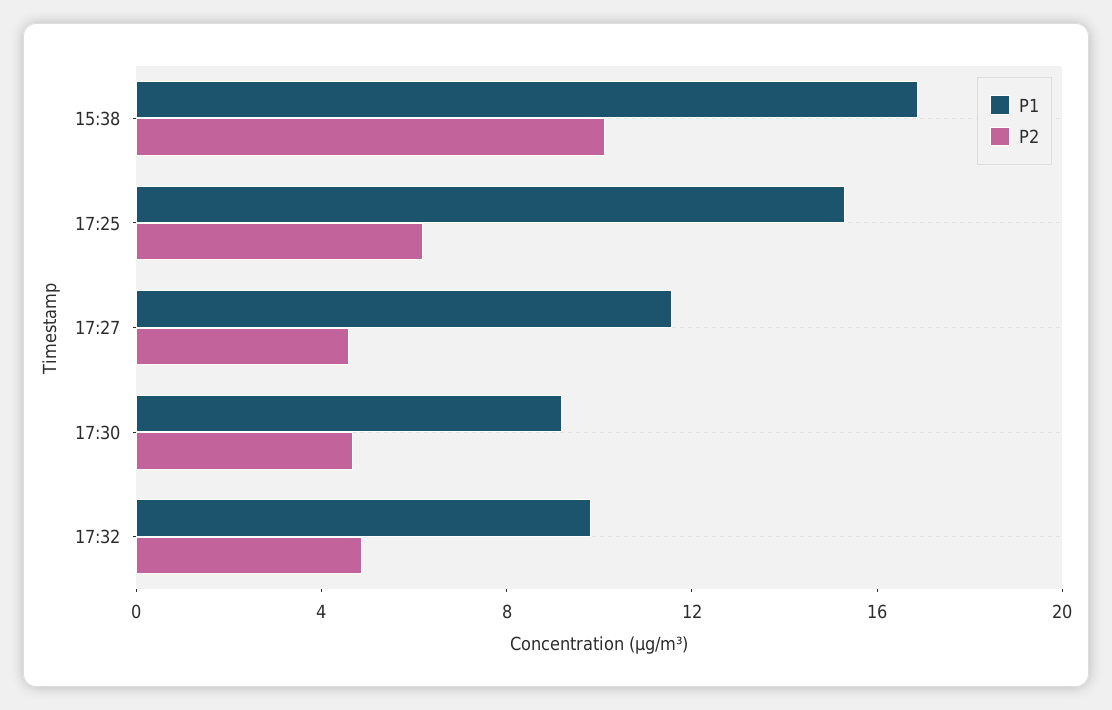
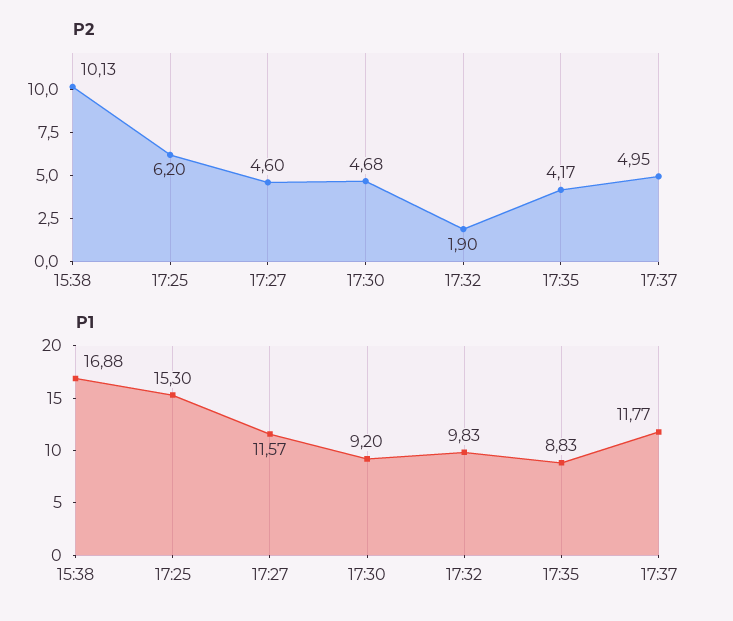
P2, 17:32: 5 -> 1.9
P2, 17:35: none -> 4.17
P2, 17:37: none -> 4.95
P1, 17:35: none -> 8.83
P1, 17:37: none -> 11.77

